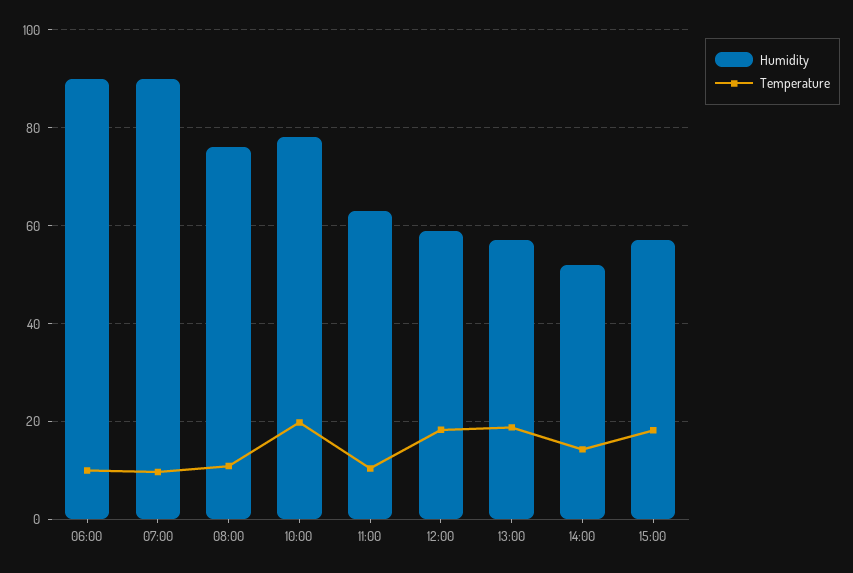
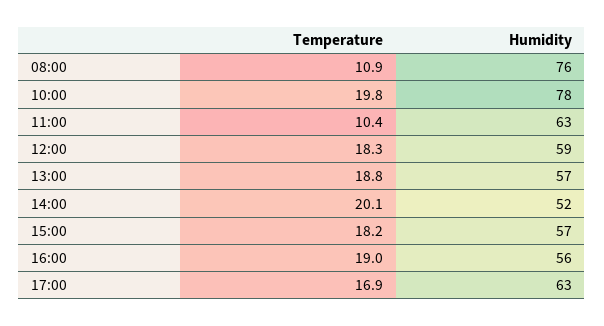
Humidity, 06:00: 90 -> none
Temperature, 06:00: 10 -> none
Humidity, 07:00: 90 -> none
Temperature, 07:00: 10 -> none
Temperature, 14:00: 14 -> 20.1
Temperature, 16:00: none -> 19
Humidity, 16:00: none -> 56
Temperature, 17:00: none -> 16.9
Humidity, 17:00: none -> 63

